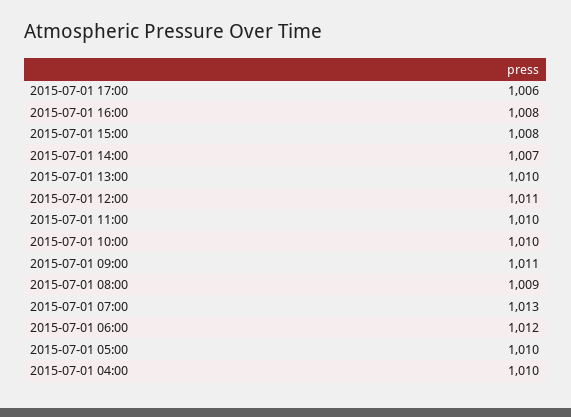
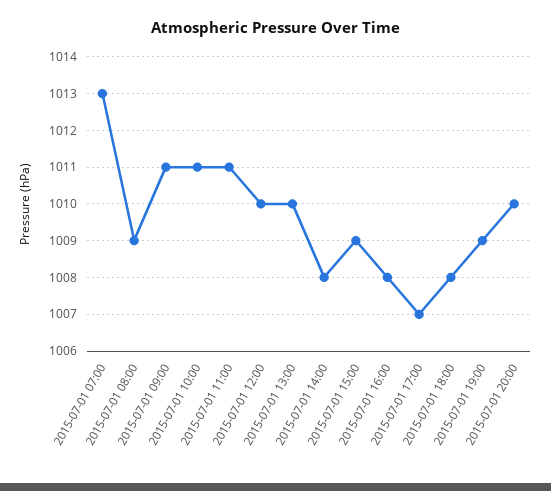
2015-07-01 17:00: 1006 -> 1007
2015-07-01 15:00: 1008 -> 1009
2015-07-01 14:00: 1007 -> 1008
2015-07-01 12:00: 1011 -> 1010
2015-07-01 11:00: 1010 -> 1011
2015-07-01 10:00: 1010 -> 1011
2015-07-01 06:00: 1012 -> none
2015-07-01 05:00: 1010 -> none
2015-07-01 04:00: 1010 -> none
2015-07-01 18:00: none -> 1008
2015-07-01 19:00: none -> 1009
2015-07-01 20:00: none -> 1010

